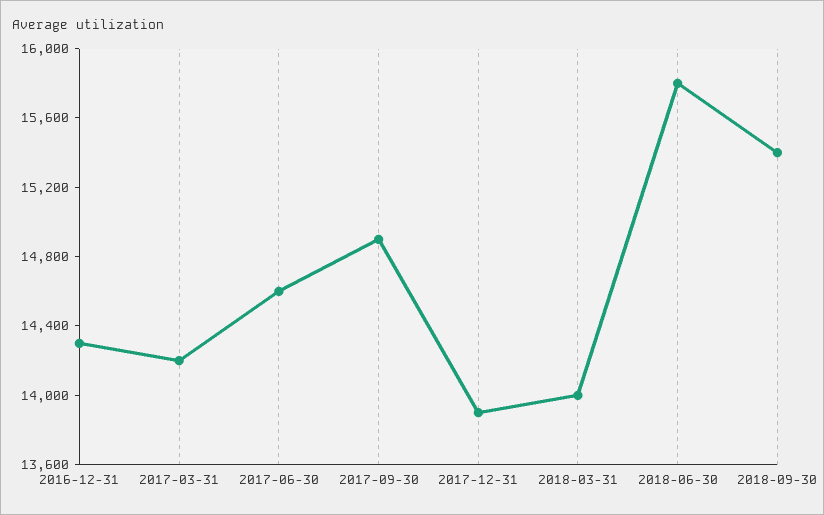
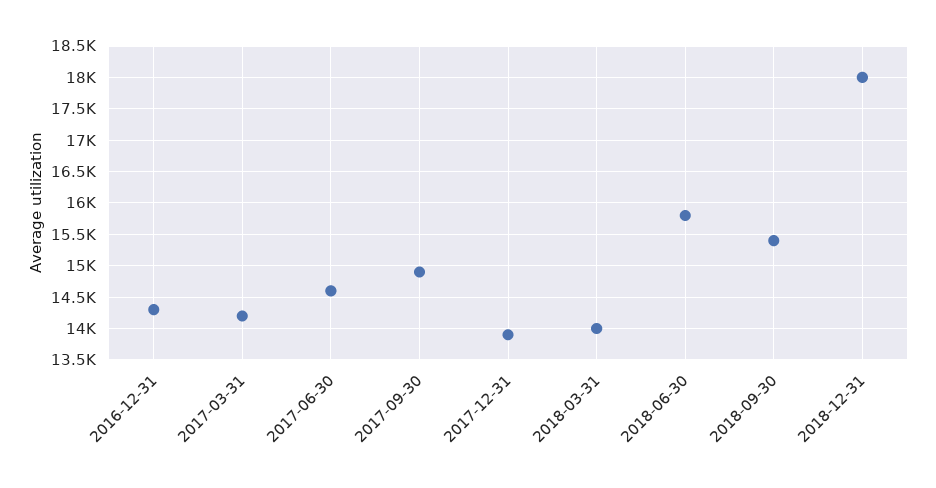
2018-12-31: none -> 18000

